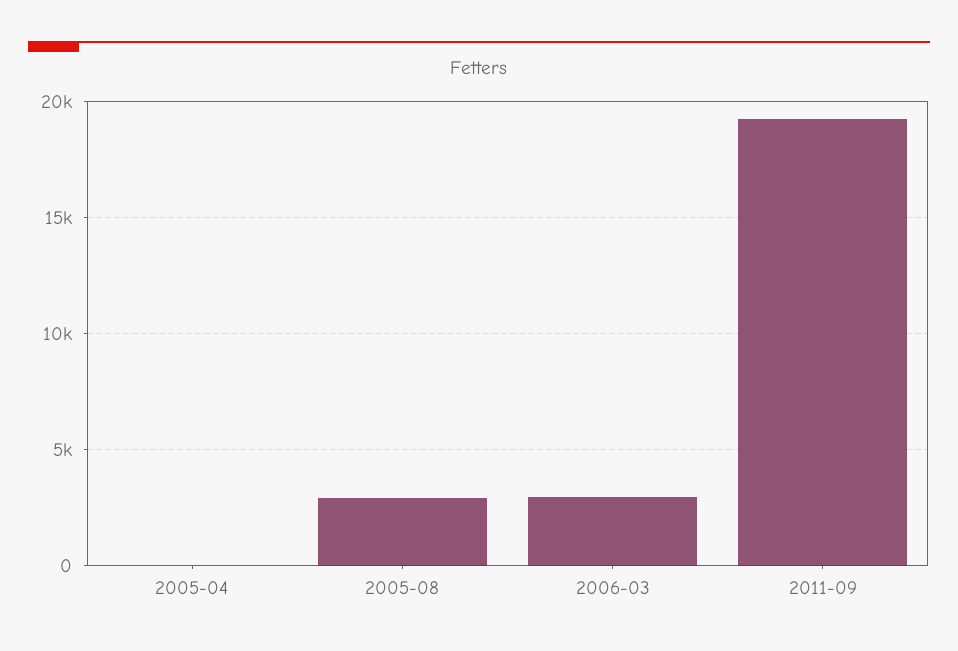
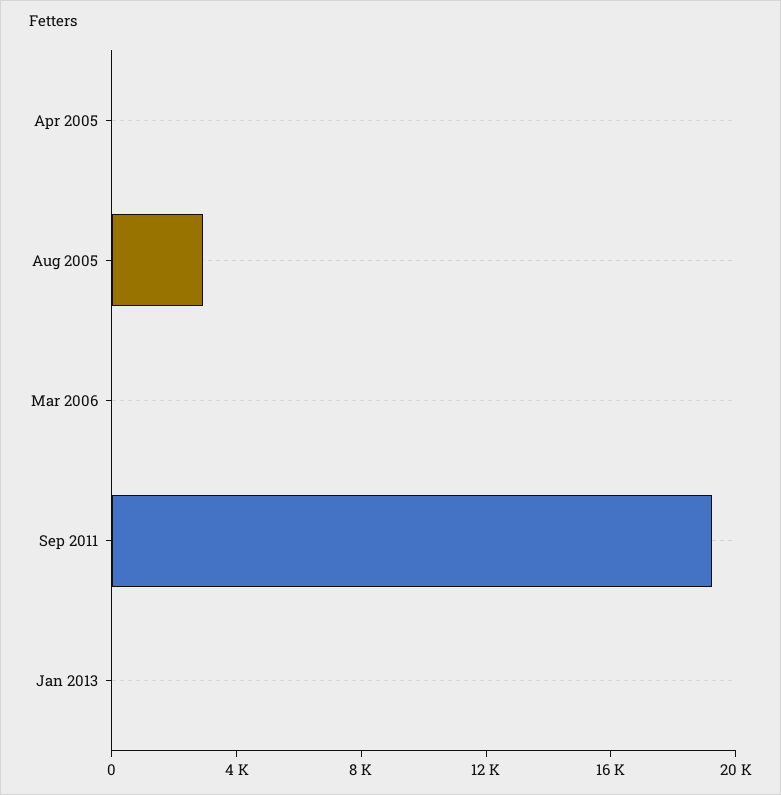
2006-03: 3000 -> 0
Jan 2013: none -> 0

